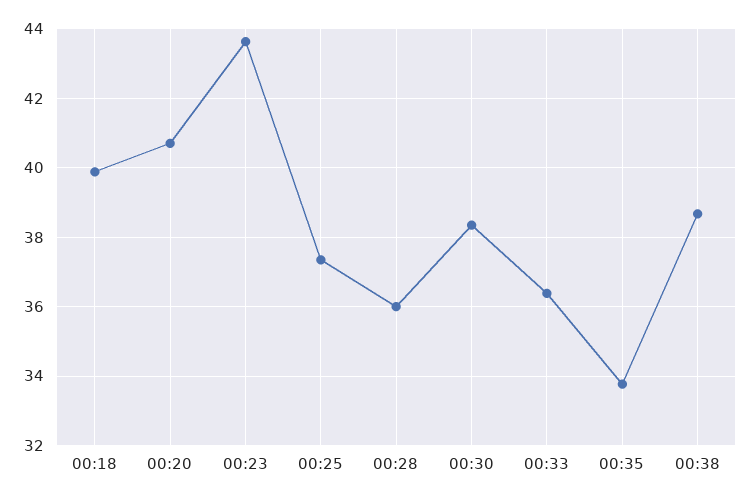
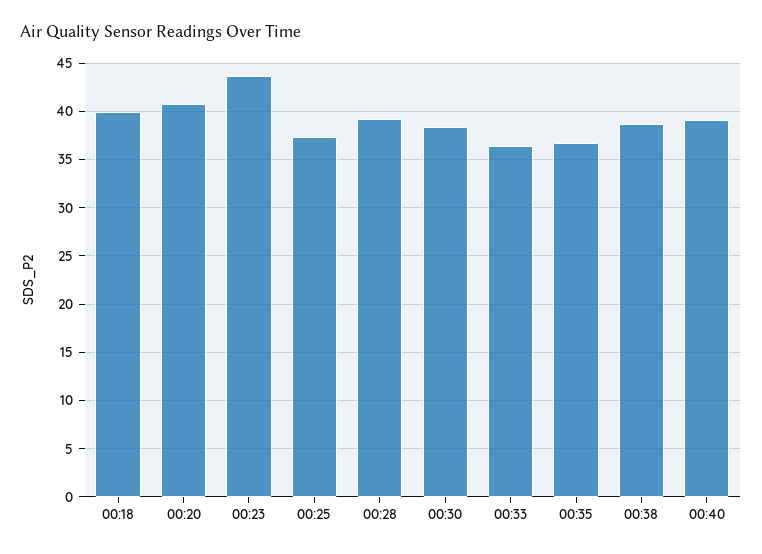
00:28: 36 -> 39
00:35: 33.8 -> 37
00:40: none -> 39

